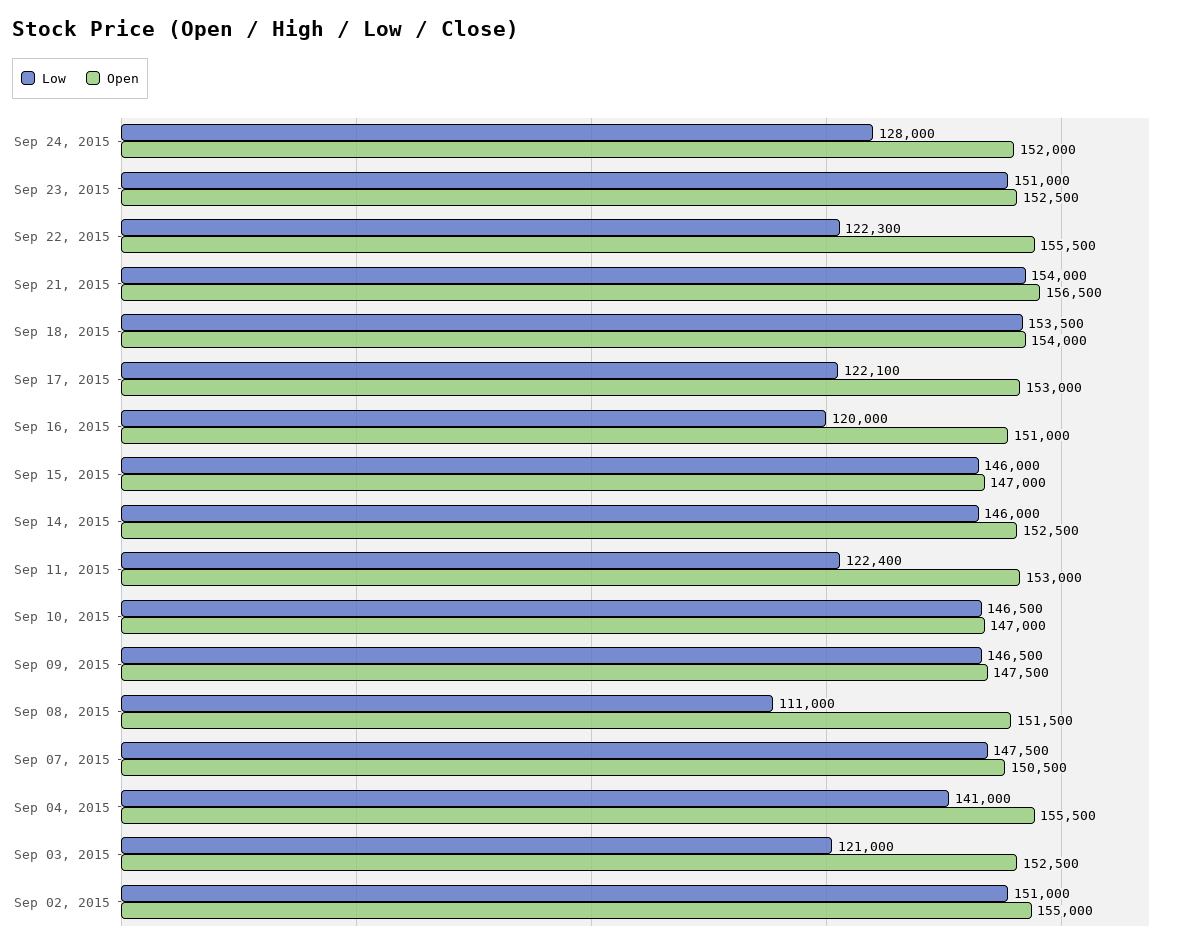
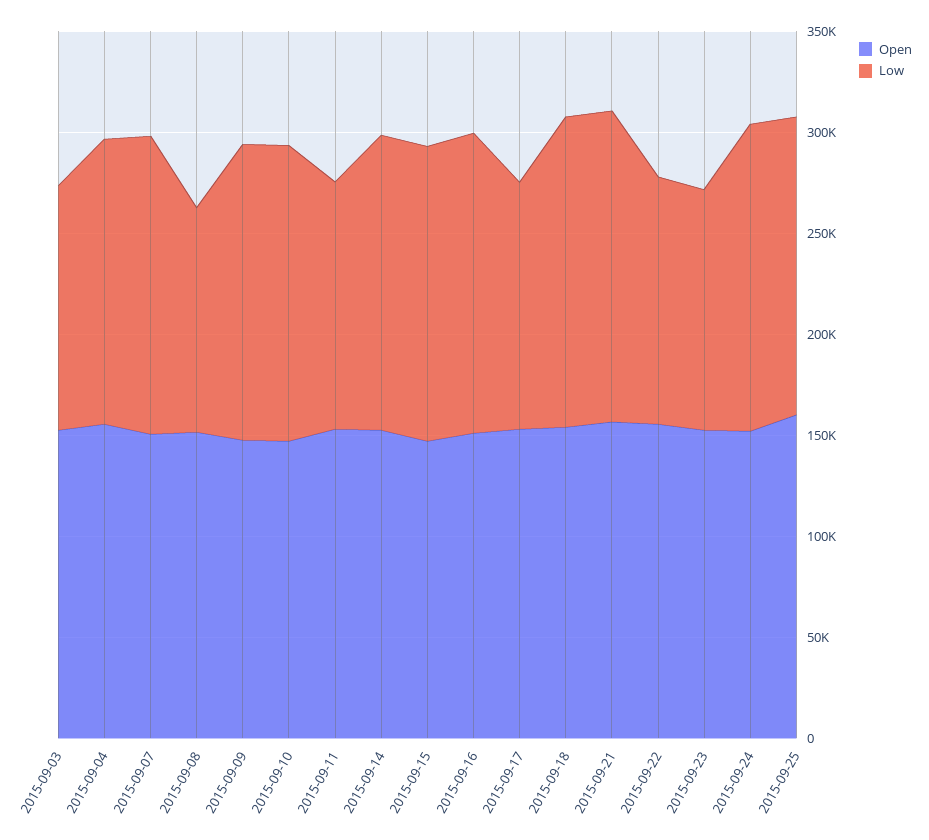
Low, Sep 24, 2015: 128000 -> 150000
Low, Sep 23, 2015: 151000 -> 120000
Low, Sep 16, 2015: 120000 -> 150000
Low, Sep 02, 2015: 151000 -> none
Open, Sep 02, 2015: 155000 -> none
Open, 2015-09-25: none -> 160000
Low, 2015-09-25: none -> 150000

